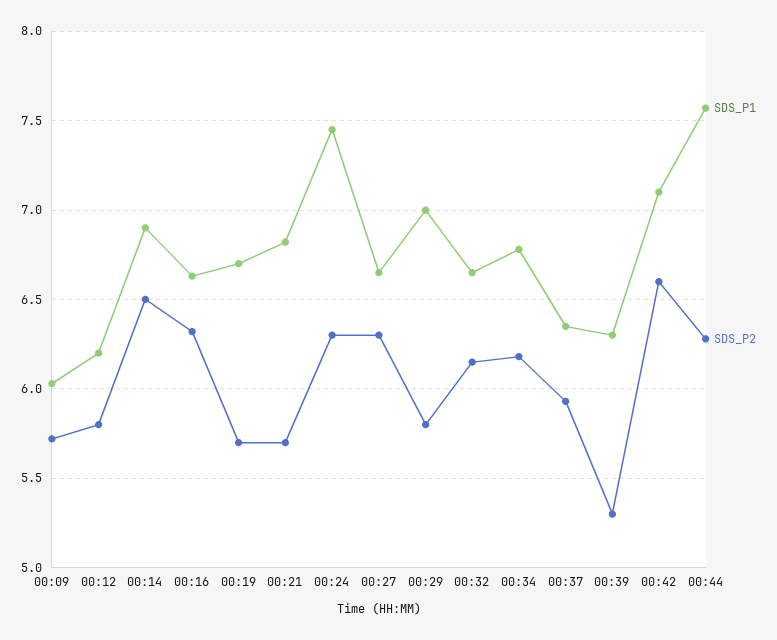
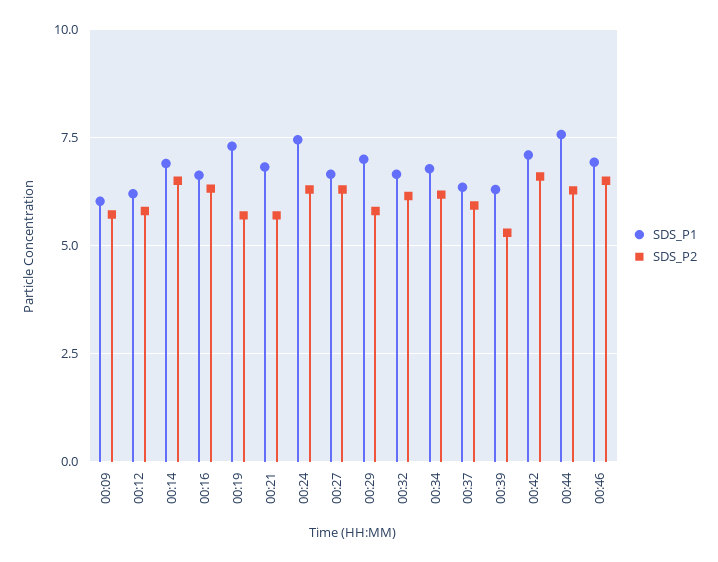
SDS_P1, 00:19: 6.7 -> 7.25
SDS_P1, 00:46: none -> 7
SDS_P2, 00:46: none -> 6.5

